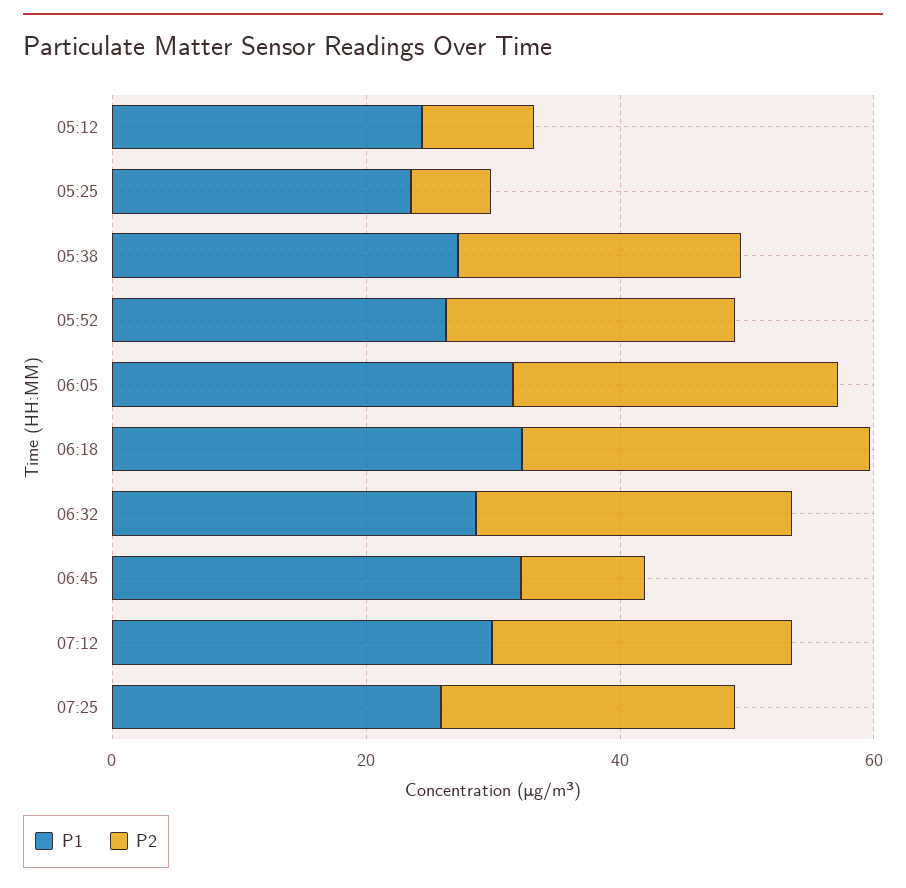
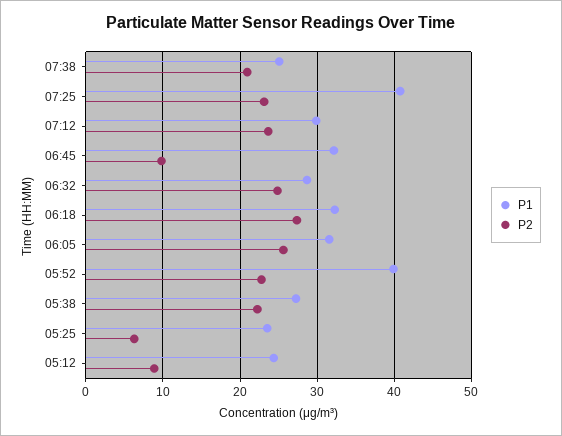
P1, 05:52: 25 -> 40
P1, 07:25: 25 -> 41
P1, 07:38: none -> 25
P2, 07:38: none -> 21

